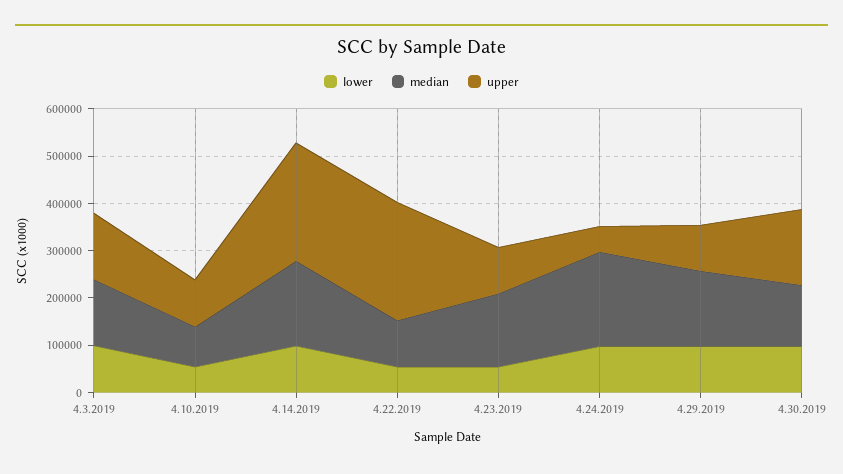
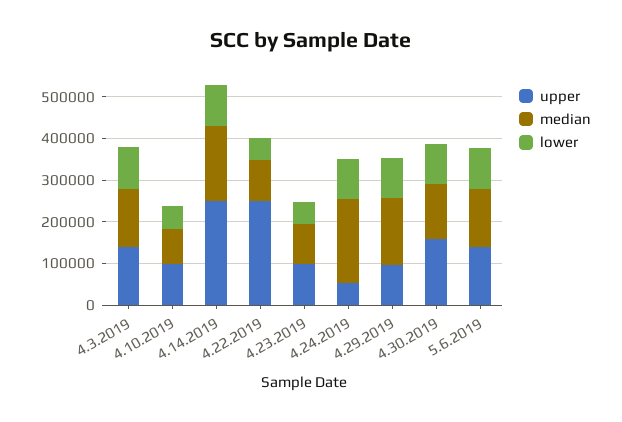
median, 4.23.2019: 160000 -> 100000
upper, 5.6.2019: none -> 140000
median, 5.6.2019: none -> 140000
lower, 5.6.2019: none -> 100000

